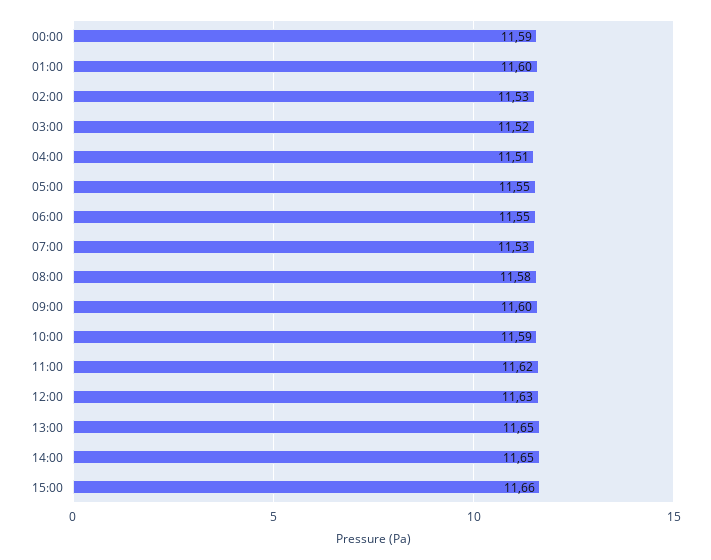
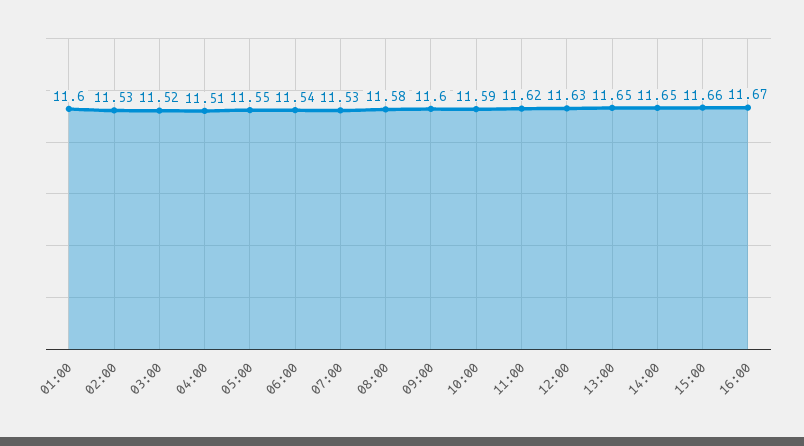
00:00: 11.59 -> none
06:00: 11.55 -> 11.54
16:00: none -> 11.67

